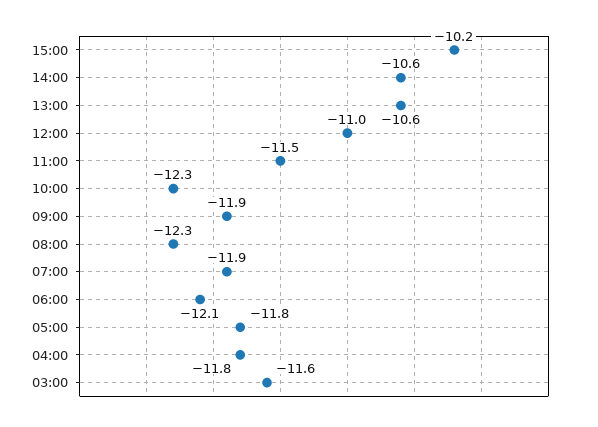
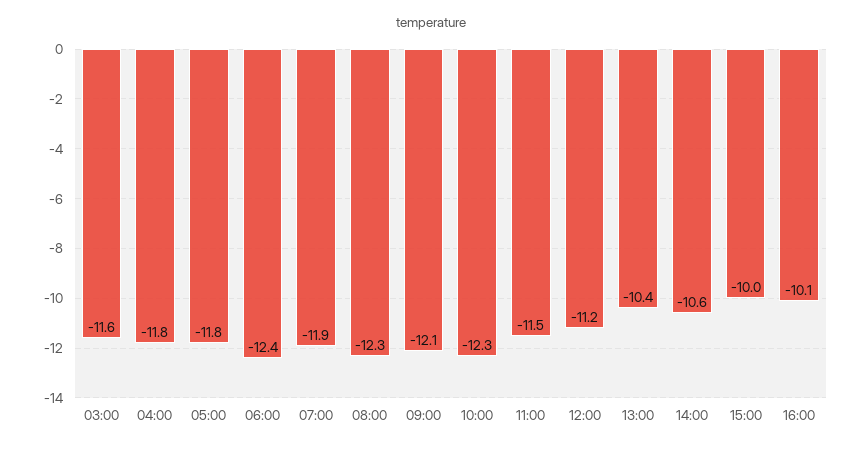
15:00: -10.2 -> -10
13:00: -10.6 -> -10.4
12:00: -11 -> -11.2
09:00: -11.9 -> -12.1
06:00: -12.1 -> -12.4
16:00: none -> -10.1

